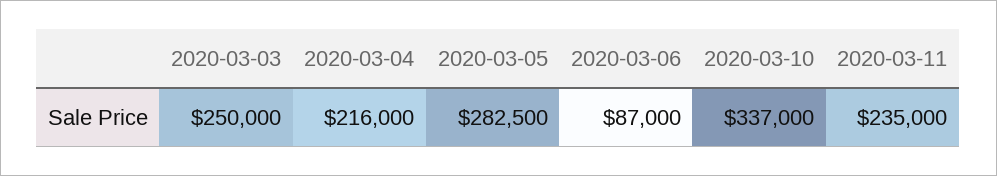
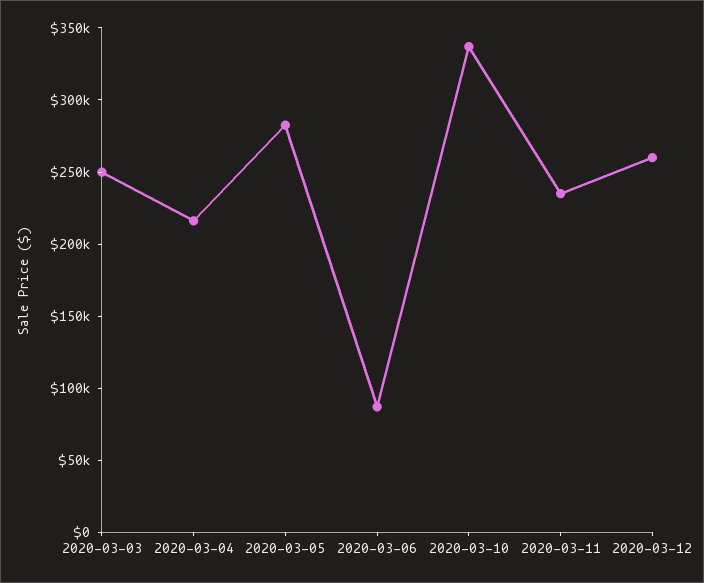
2020-03-12: none -> 260000

